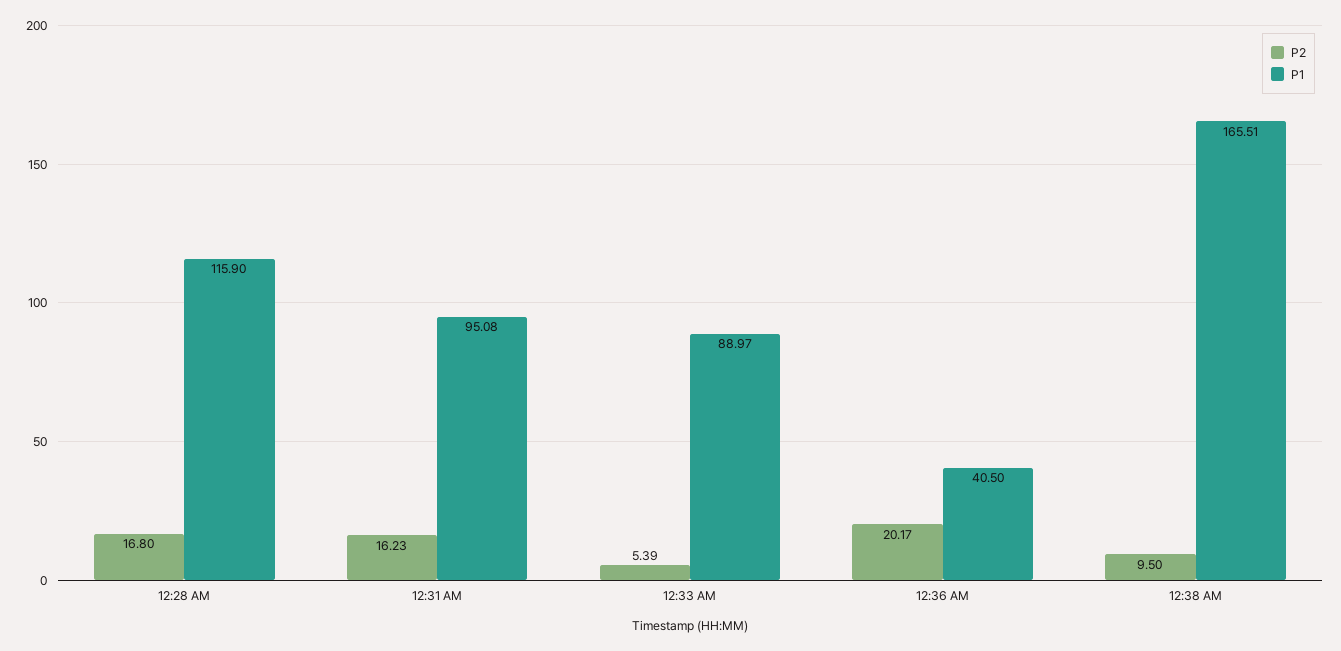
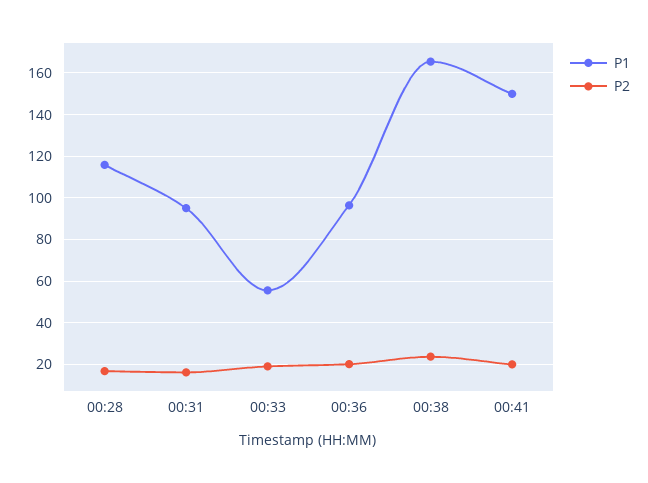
P2, 12:33 AM: 5.39 -> 20
P1, 12:33 AM: 88.97 -> 55
P1, 12:36 AM: 40.5 -> 95
P2, 12:38 AM: 9.5 -> 25
P1, 00:41: none -> 150
P2, 00:41: none -> 20

